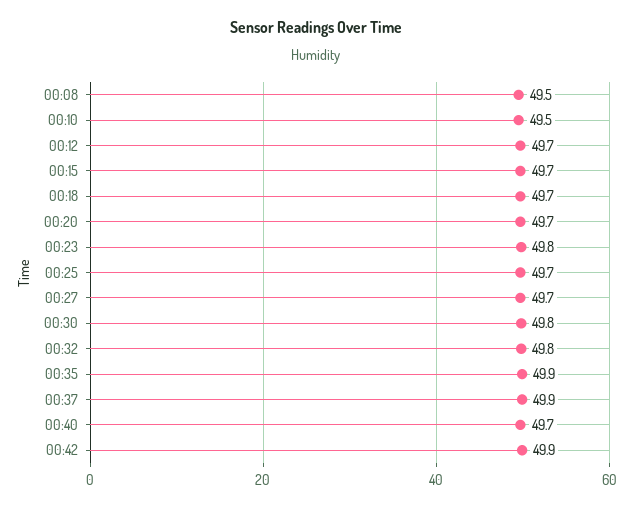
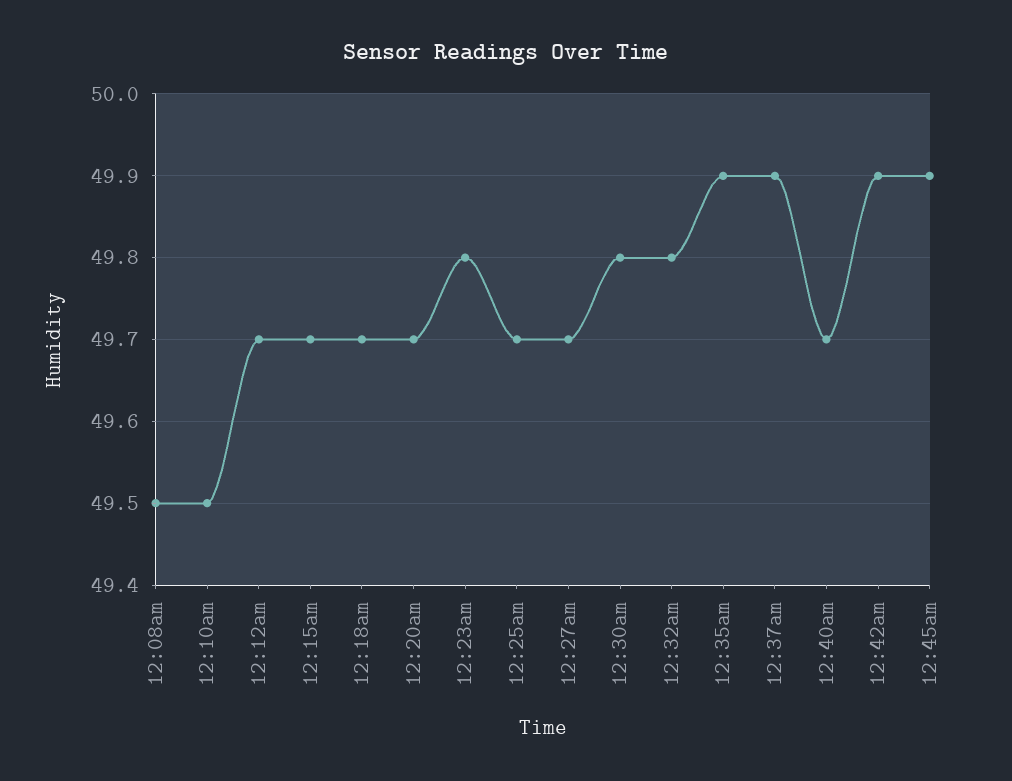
12:45am: none -> 49.9

